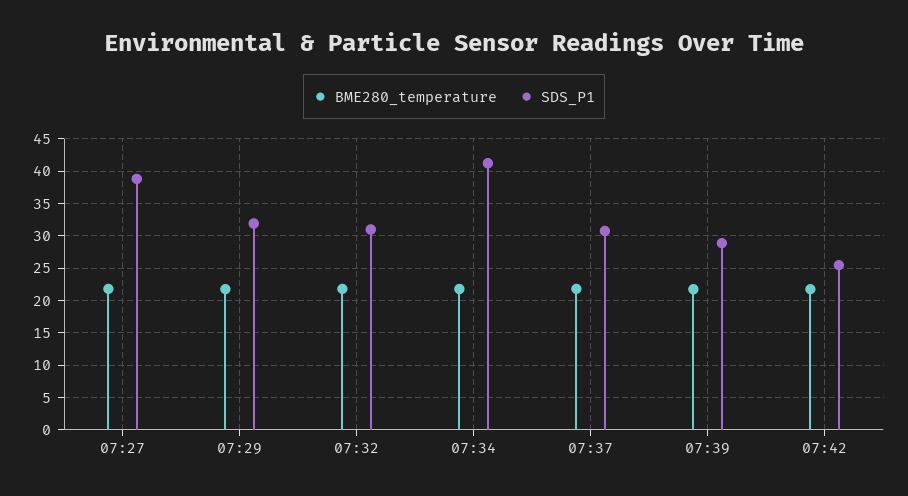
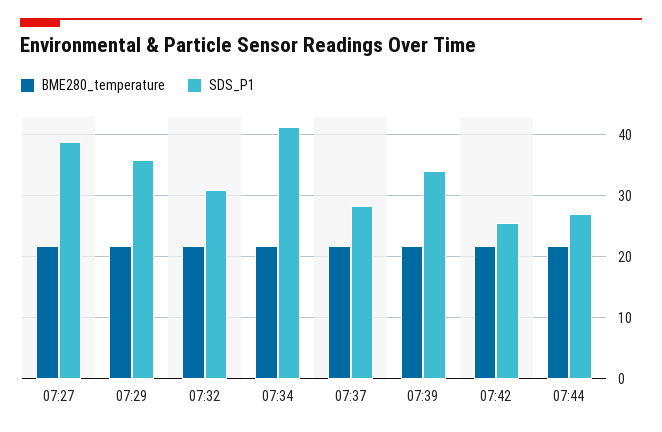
SDS_P1, 07:29: 32 -> 36
SDS_P1, 07:37: 31 -> 28
SDS_P1, 07:39: 29 -> 34
BME280_temperature, 07:44: none -> 22
SDS_P1, 07:44: none -> 27

